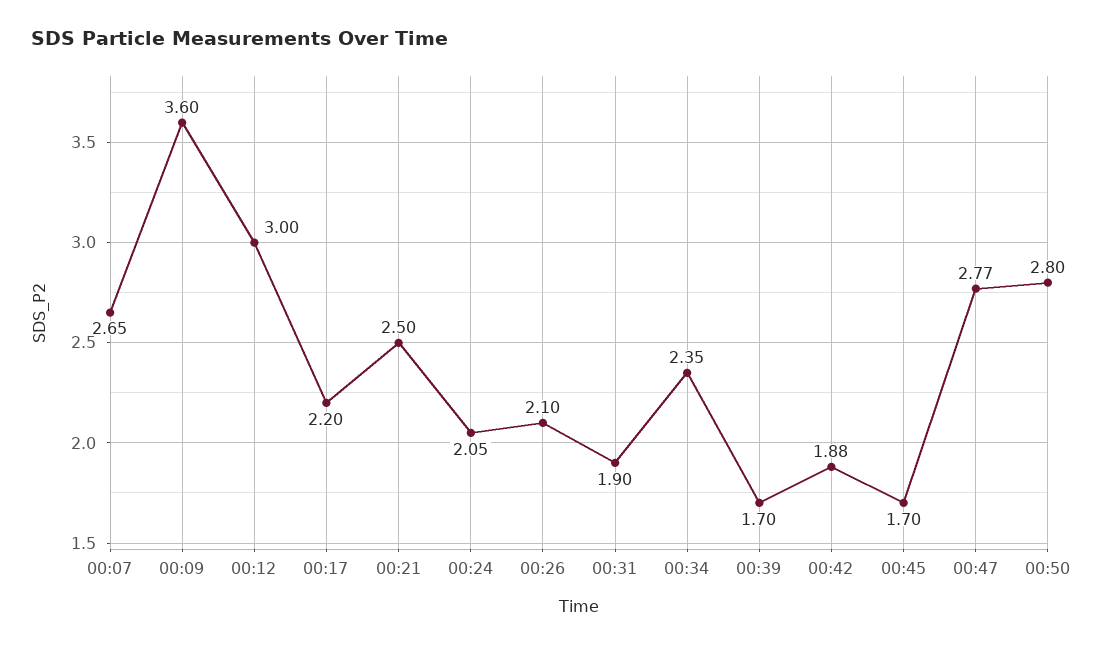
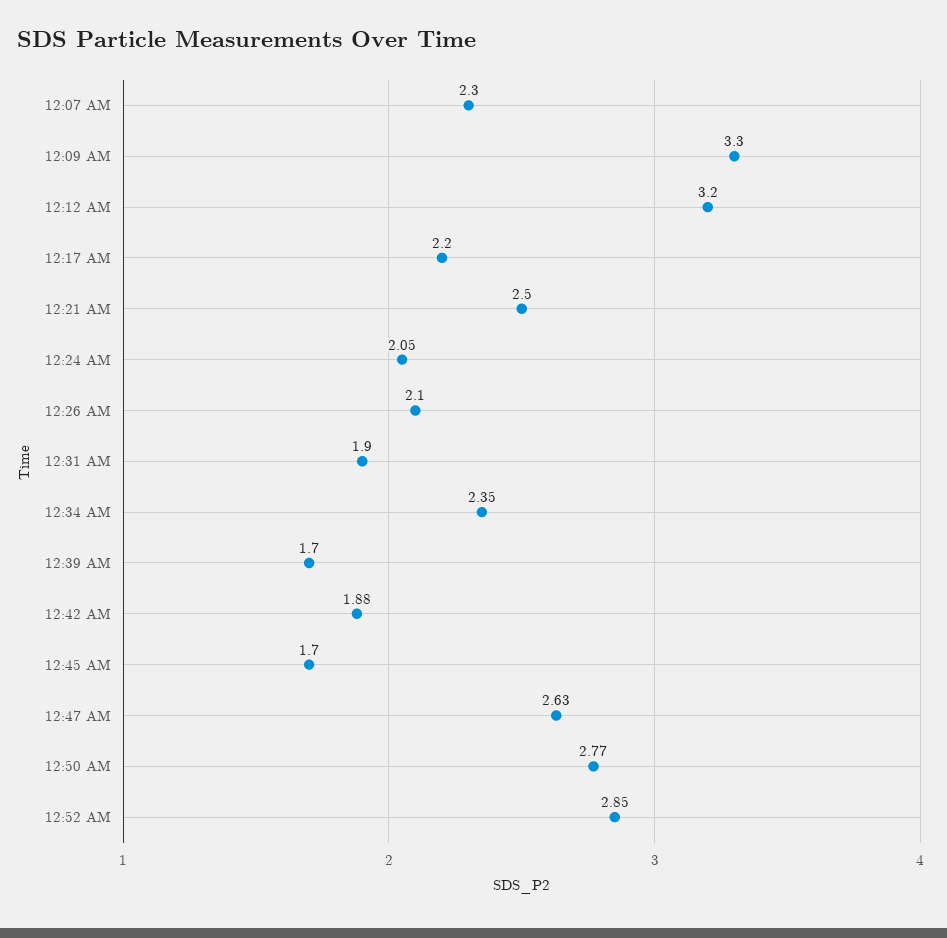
00:07: 2.65 -> 2.3
00:09: 3.6 -> 3.3
00:12: 3 -> 3.2
00:47: 2.77 -> 2.63
00:50: 2.8 -> 2.77
12:52 AM: none -> 2.85

